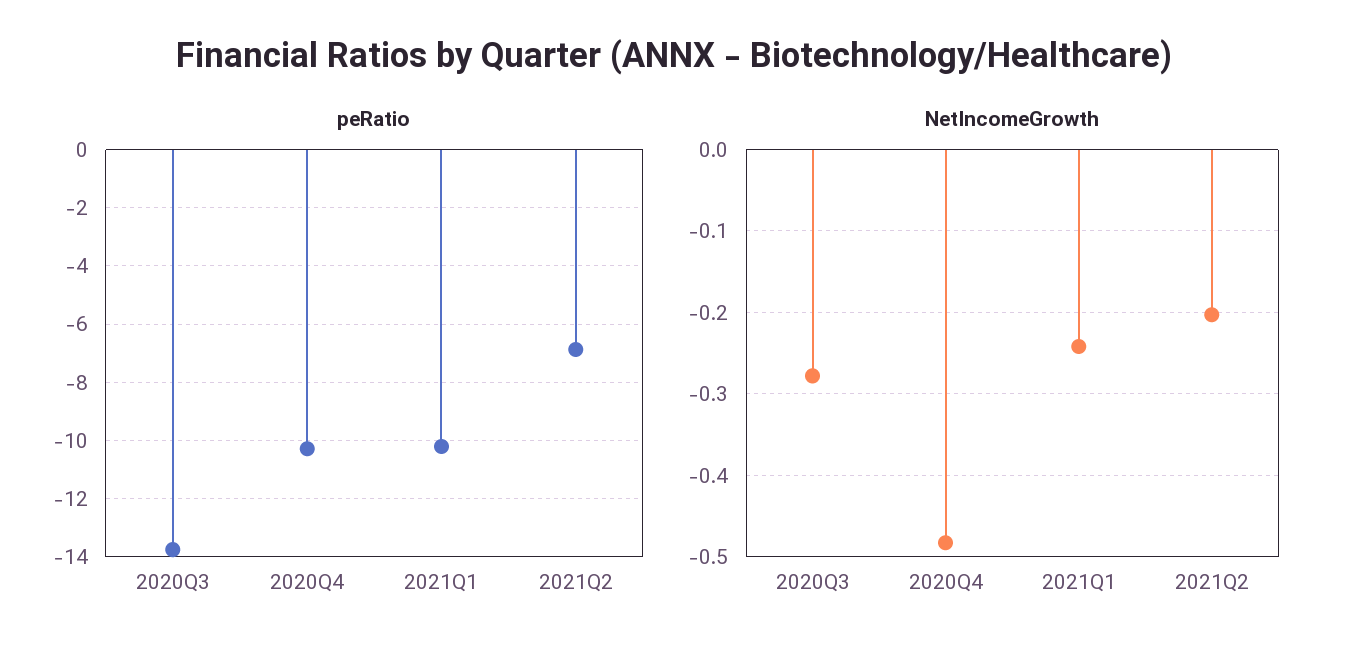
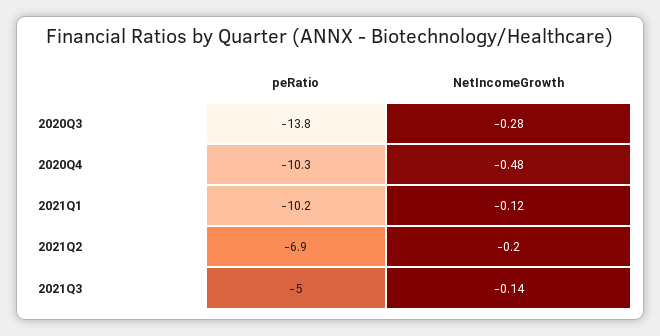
NetIncomeGrowth, 2021Q1: -0.24 -> -0.12
peRatio, 2021Q3: none -> -5
NetIncomeGrowth, 2021Q3: none -> -0.14

